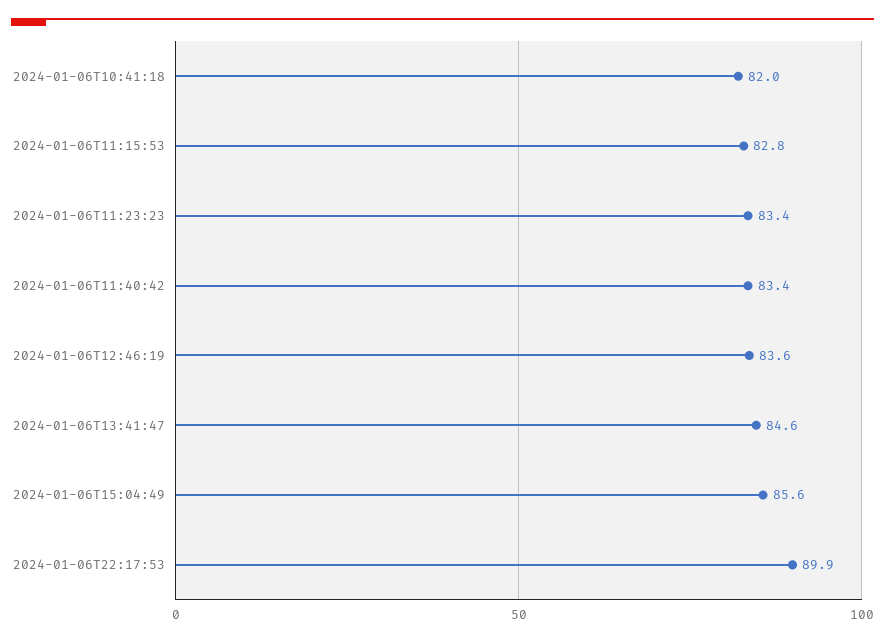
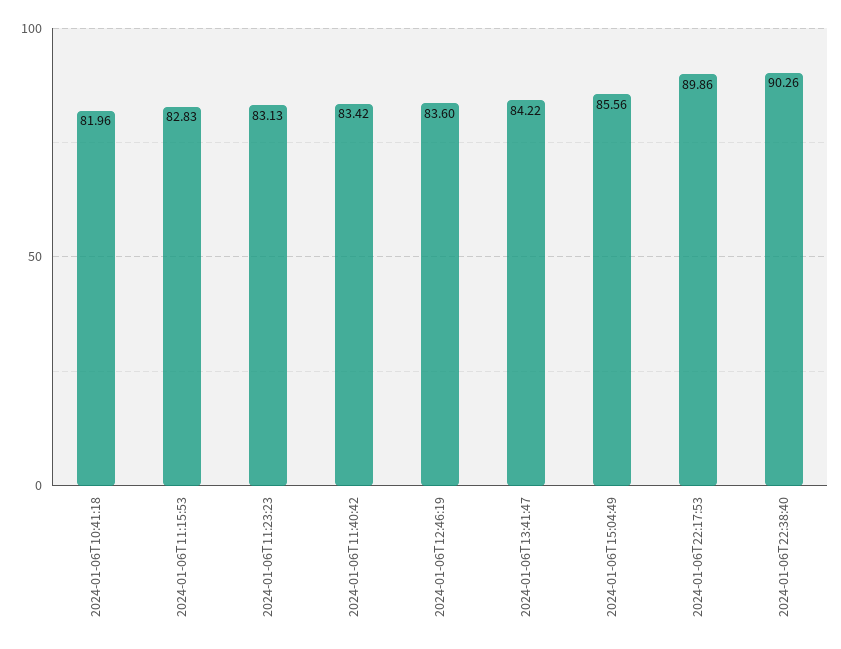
2024-01-06T11:23:23: 83.4 -> 83.13
2024-01-06T13:41:47: 84.6 -> 84.22
2024-01-06T22:38:40: none -> 90.26

